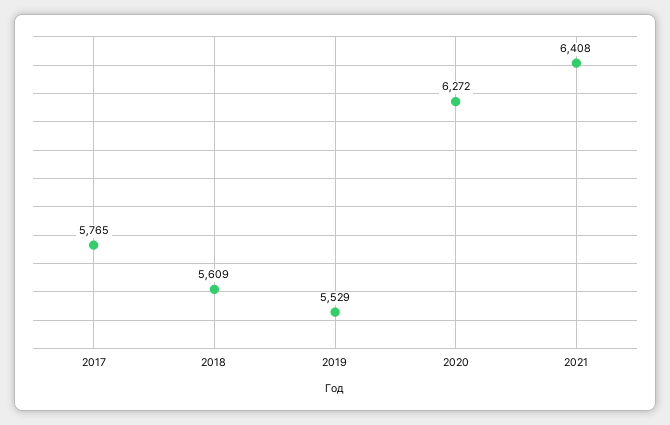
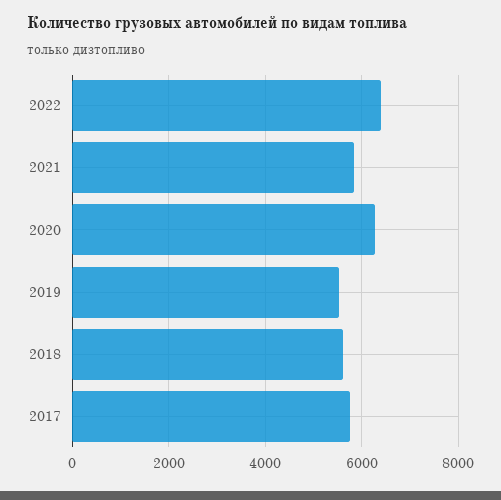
2021: 6408 -> 5800
2022: none -> 6400

